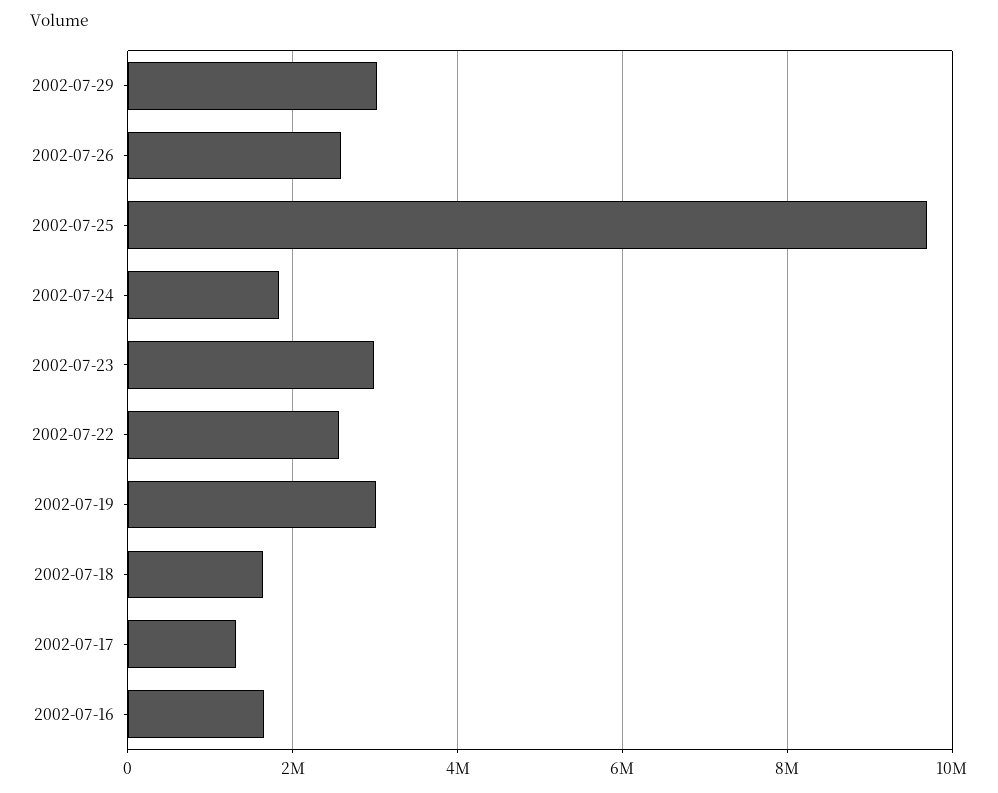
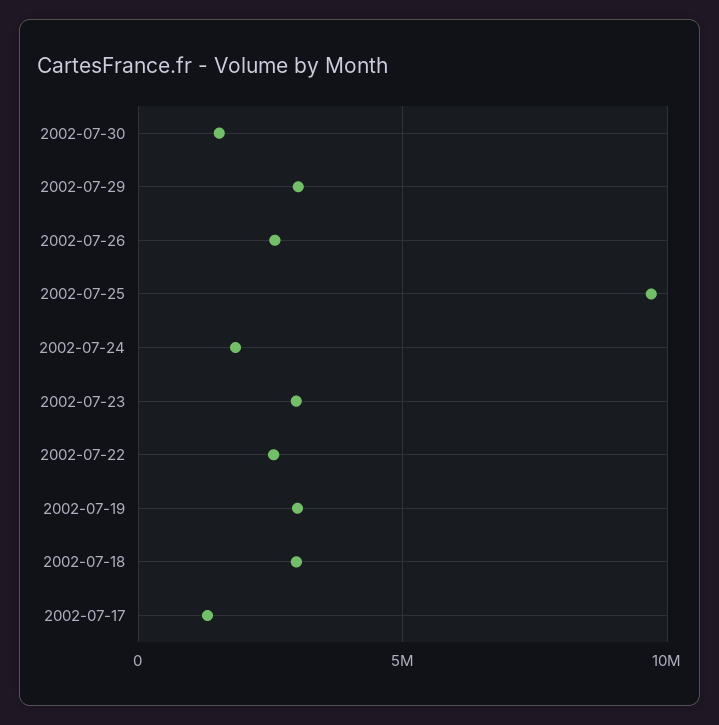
2002-07-18: 1600000 -> 3000000
2002-07-16: 1600000 -> none
2002-07-30: none -> 1500000

